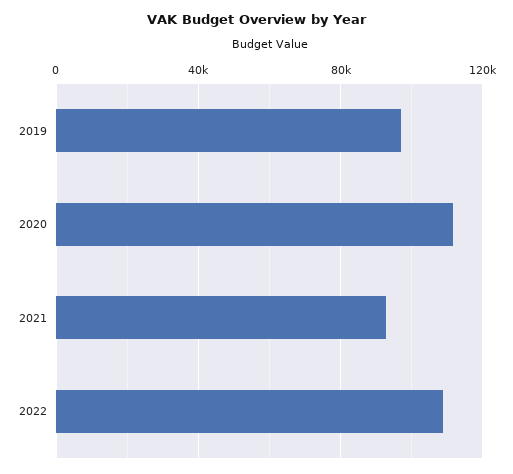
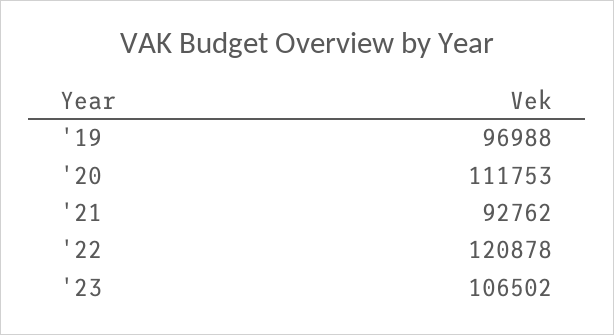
2022: 110000 -> 120878
'23: none -> 106502

